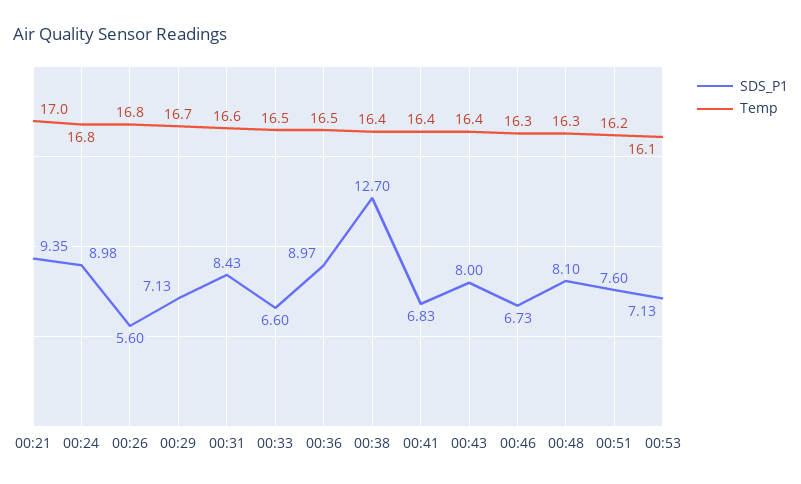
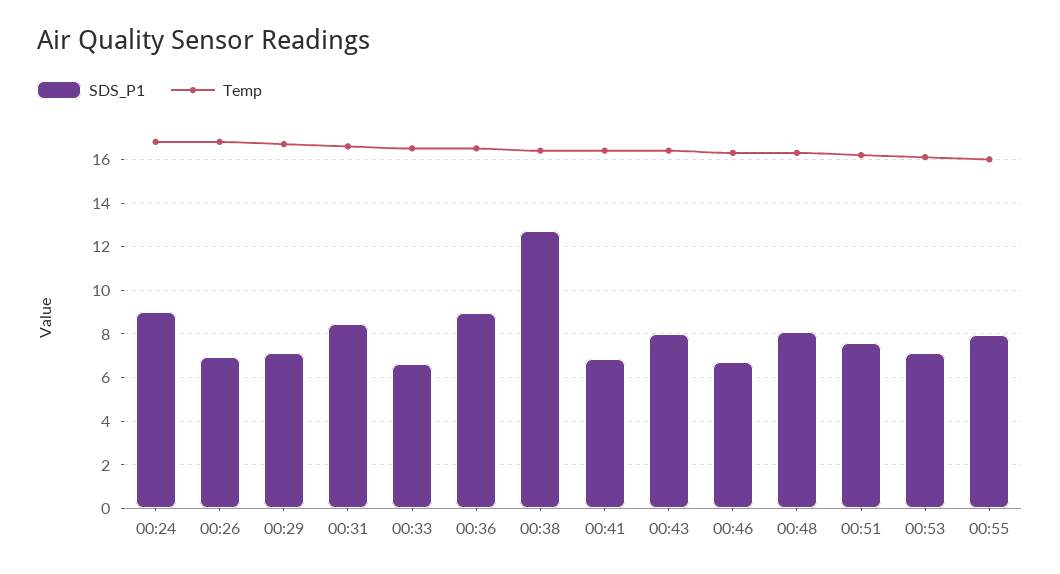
SDS_P1, 00:21: 9.35 -> none
Temp, 00:21: 17 -> none
SDS_P1, 00:26: 5.6 -> 7
SDS_P1, 00:55: none -> 8
Temp, 00:55: none -> 16

